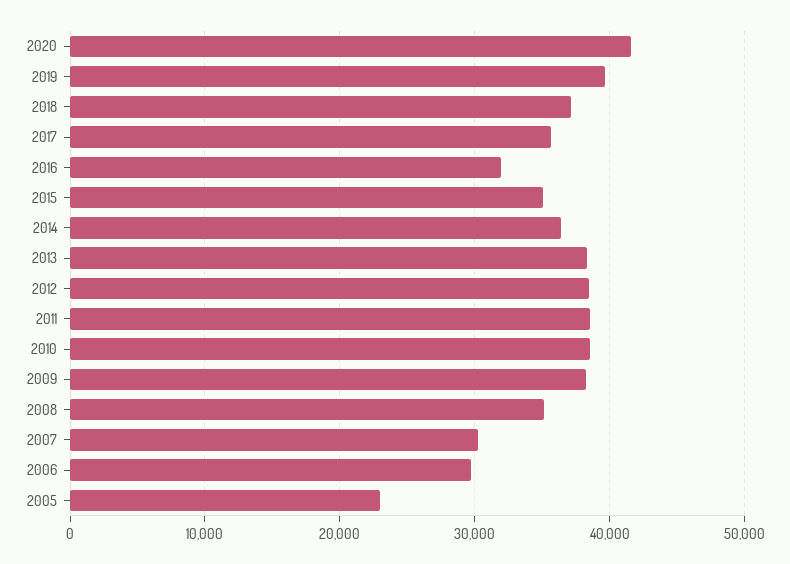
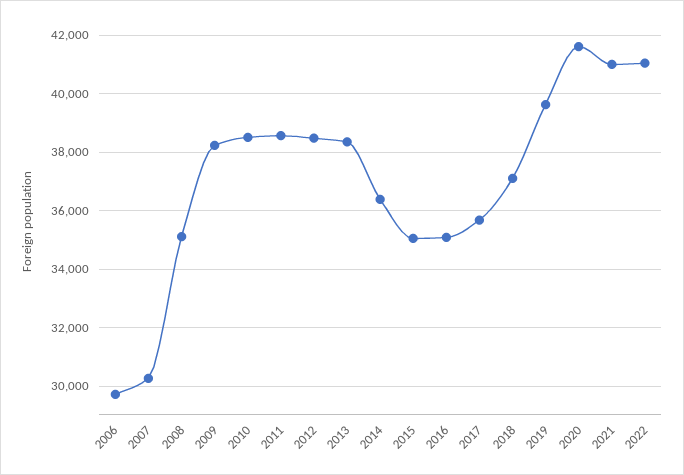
2016: 32000 -> 35000
2005: 23000 -> none
2021: none -> 41000
2022: none -> 41000

